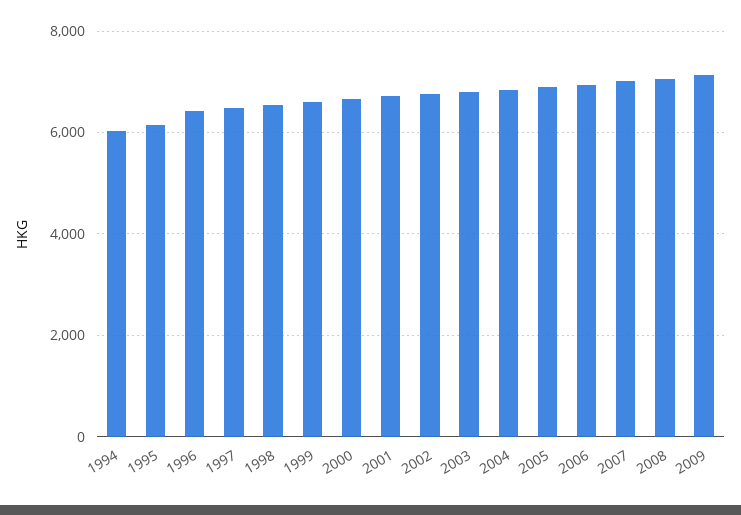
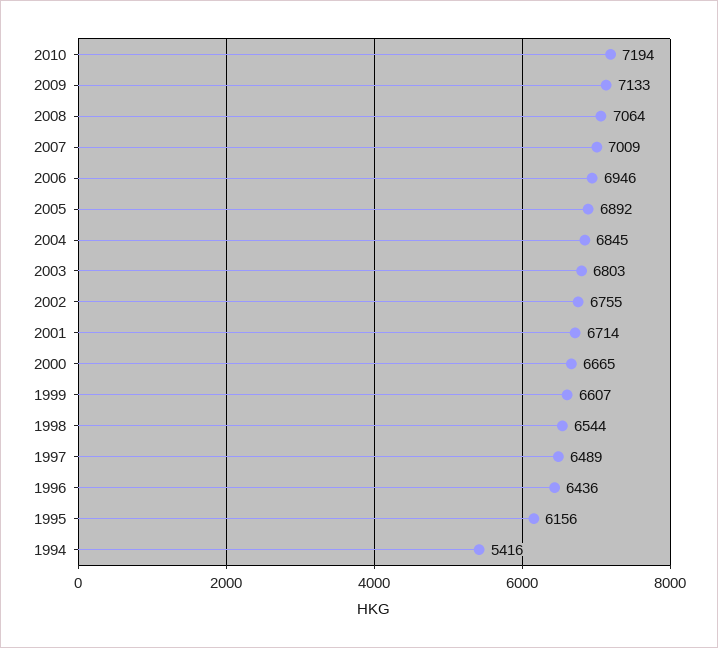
1994: 6000 -> 5416
2010: none -> 7194

